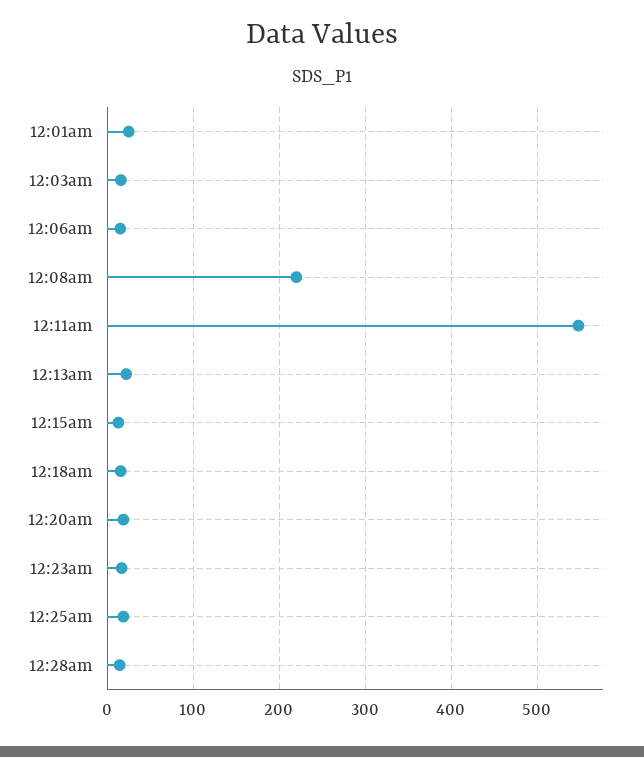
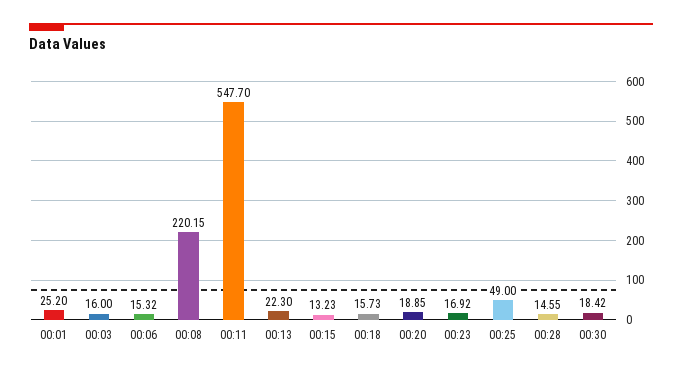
12:25am: 20 -> 49
00:30: none -> 18.42

